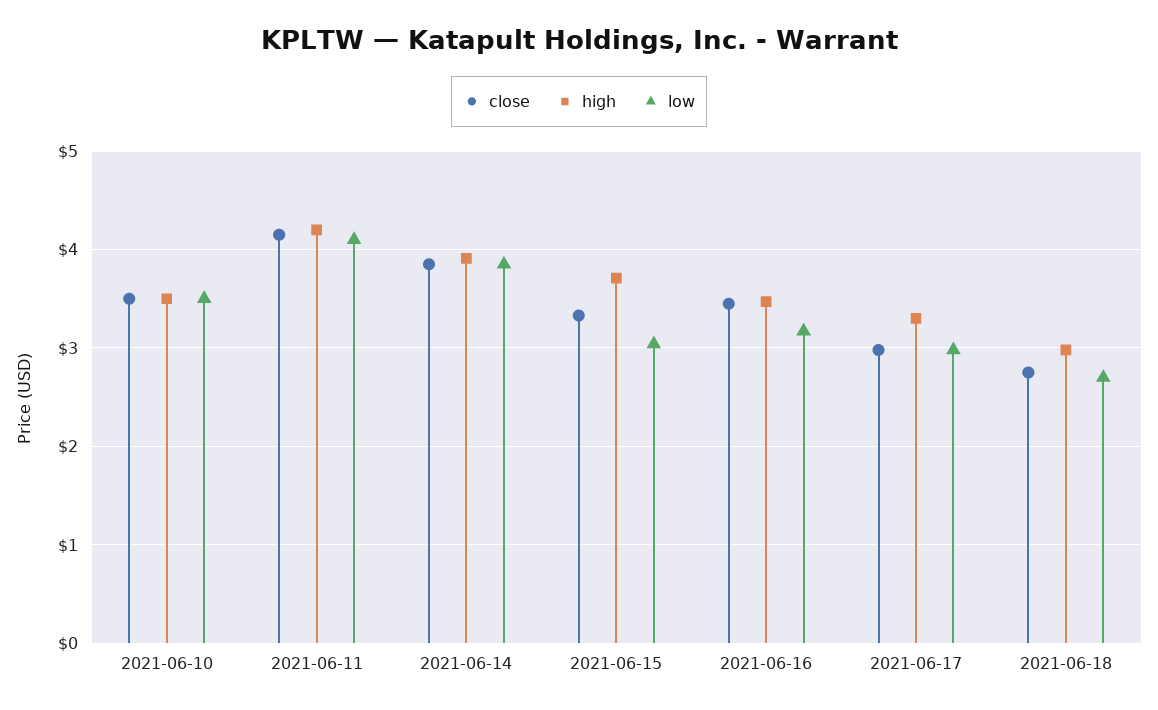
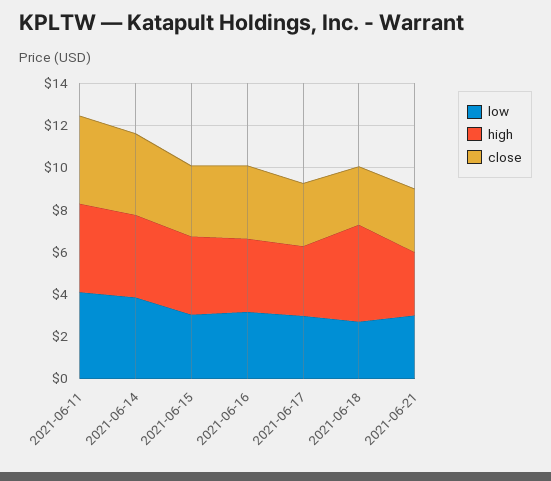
close, 2021-06-10: 3.5 -> none
high, 2021-06-10: 3.5 -> none
low, 2021-06-10: 3.5 -> none
high, 2021-06-18: 3 -> 4.5
low, 2021-06-21: none -> 3
high, 2021-06-21: none -> 3
close, 2021-06-21: none -> 3

